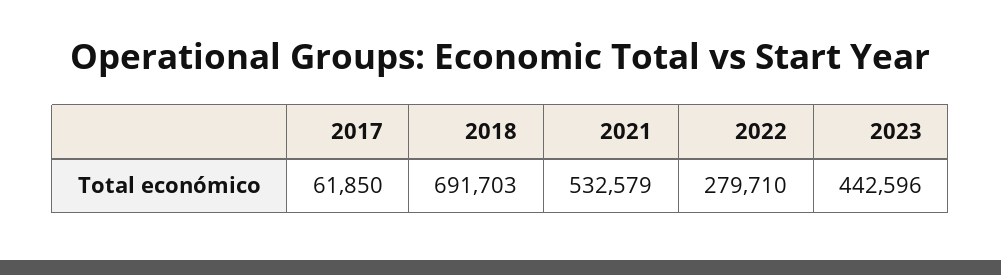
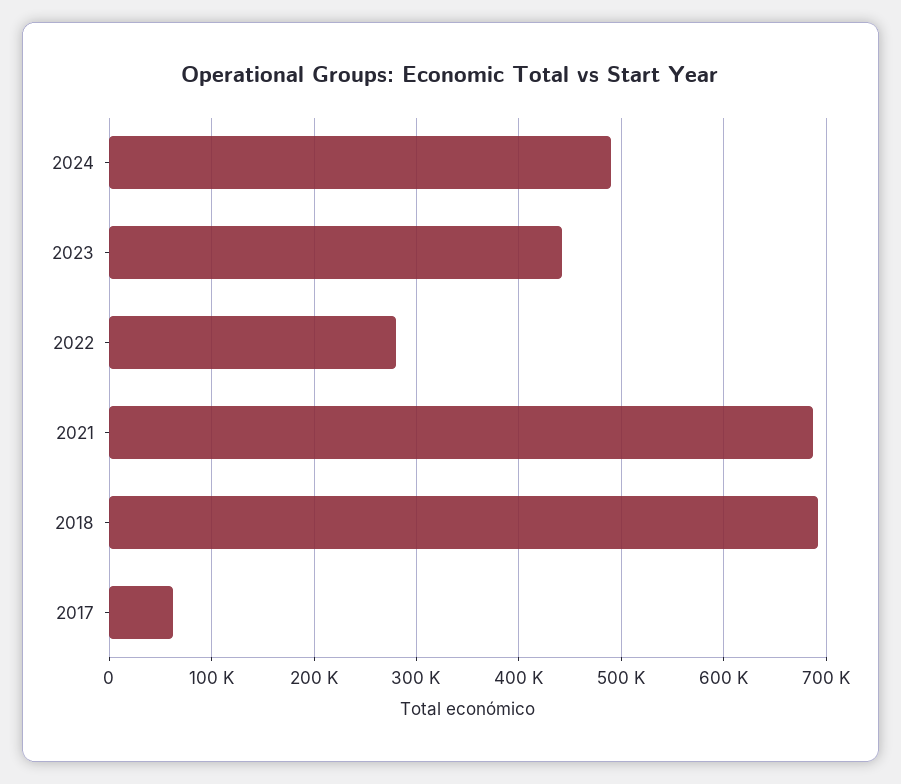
2021: 532579 -> 690000
2024: none -> 490000

